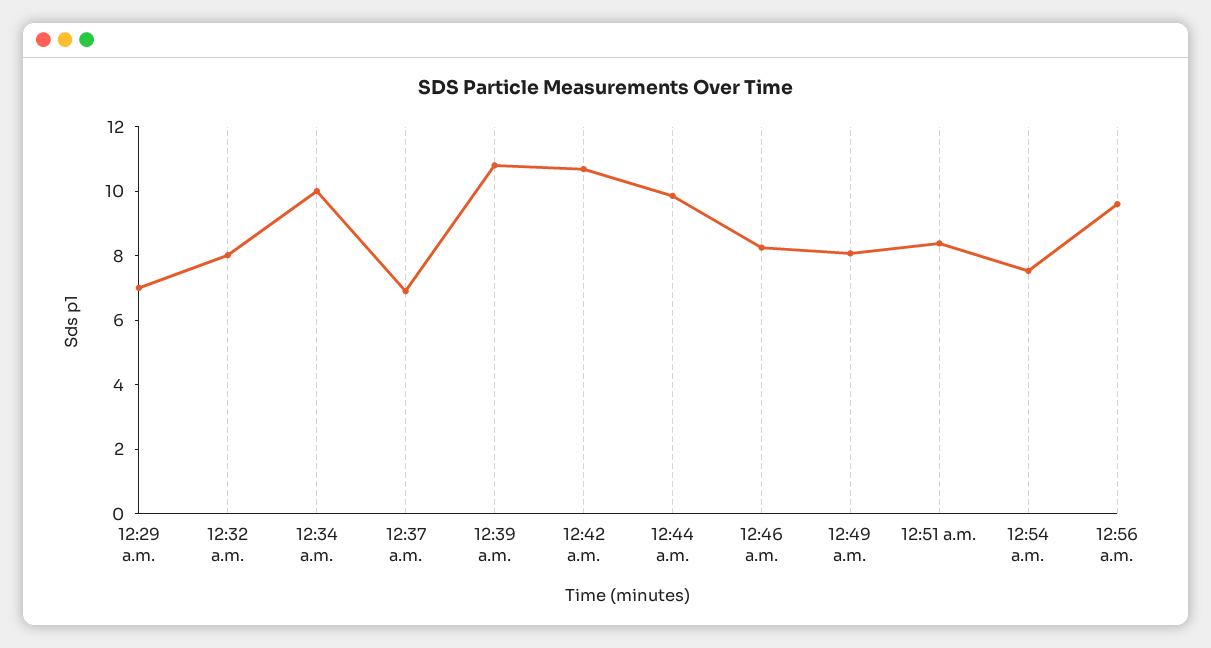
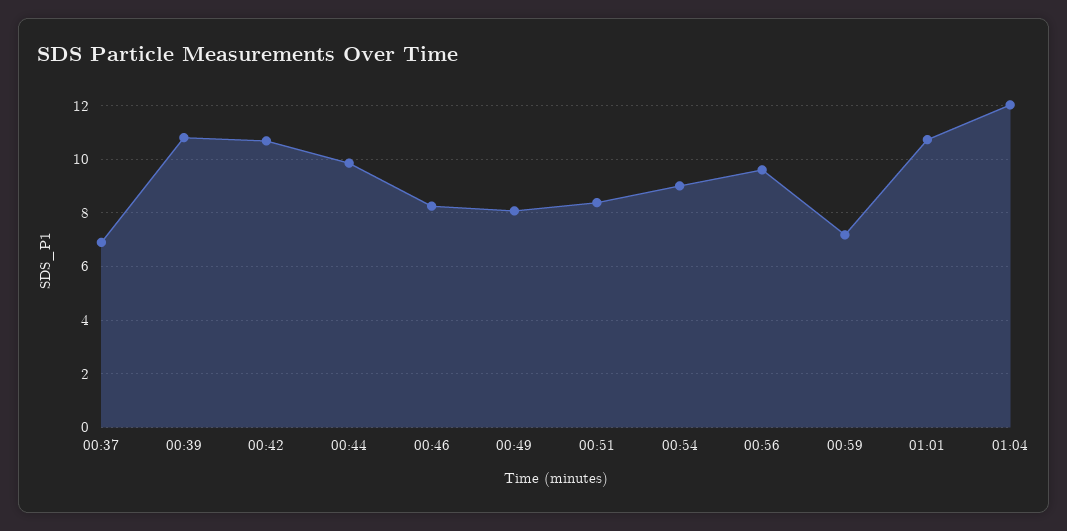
12:29 a.m.: 7 -> none
12:32 a.m.: 8 -> none
12:34 a.m.: 10 -> none
12:54 a.m.: 7.5 -> 9
00:59: none -> 7.25
01:01: none -> 10.75
01:04: none -> 12

